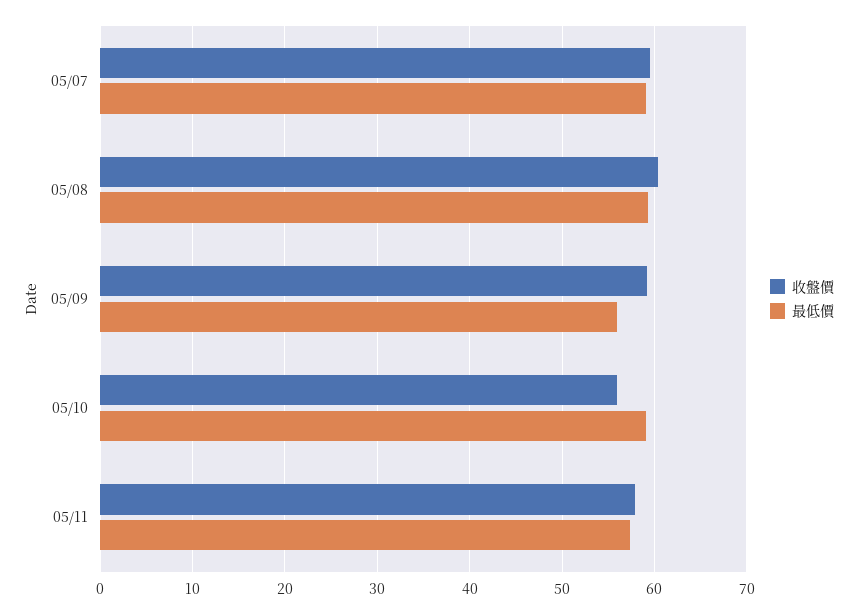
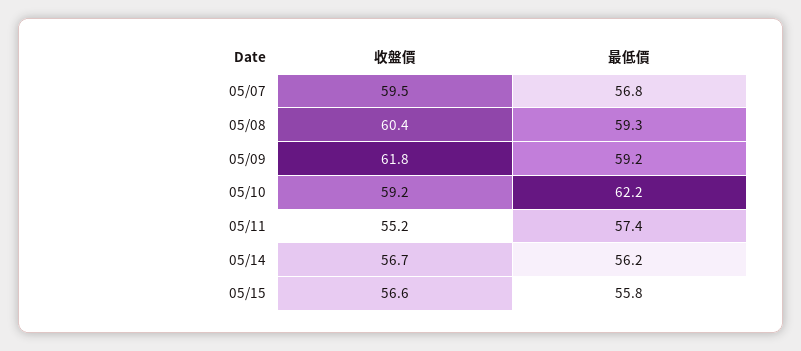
最低價, 05/07: 59 -> 56.8
收盤價, 05/09: 59 -> 61.8
最低價, 05/09: 56 -> 59.2
收盤價, 05/10: 56 -> 59.2
最低價, 05/10: 59 -> 62.2
收盤價, 05/11: 58 -> 55.2
收盤價, 05/14: none -> 56.7
最低價, 05/14: none -> 56.2
收盤價, 05/15: none -> 56.6
最低價, 05/15: none -> 55.8

